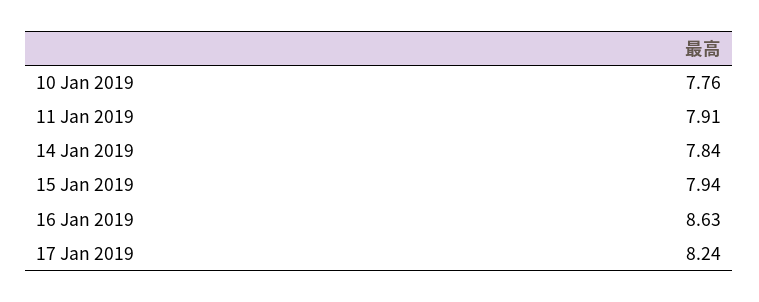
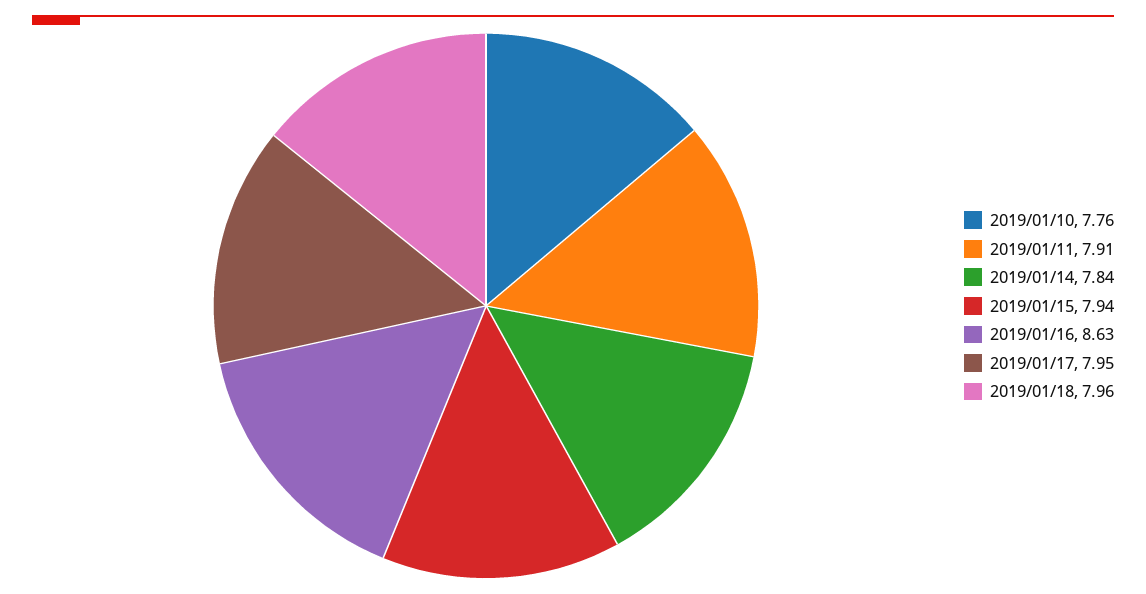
17 Jan 2019: 8.24 -> 7.95
2019/01/18: none -> 7.96

